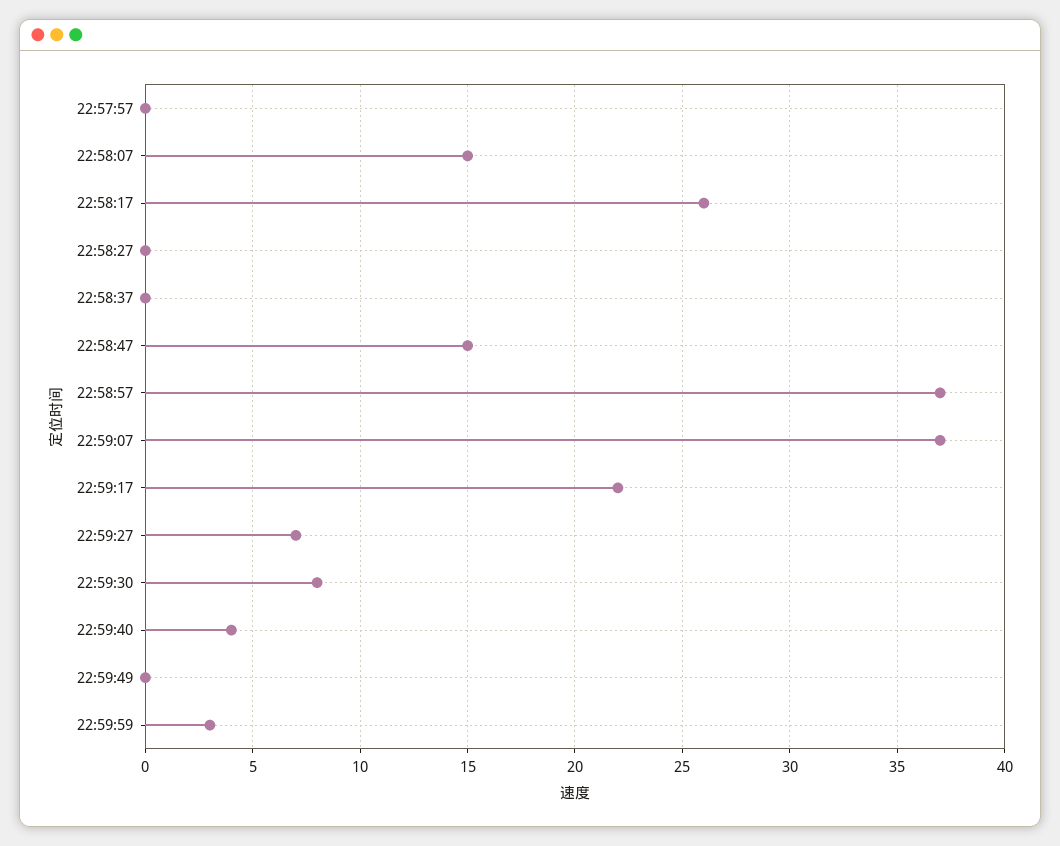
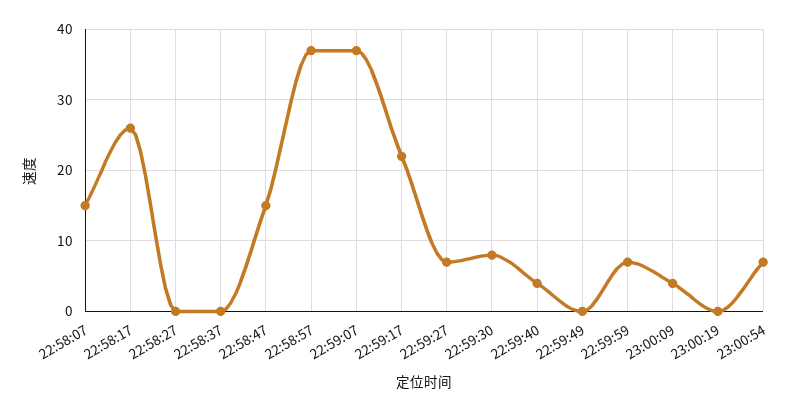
22:57:57: 0 -> none
22:59:59: 3 -> 7
23:00:09: none -> 4
23:00:19: none -> 0
23:00:54: none -> 7

